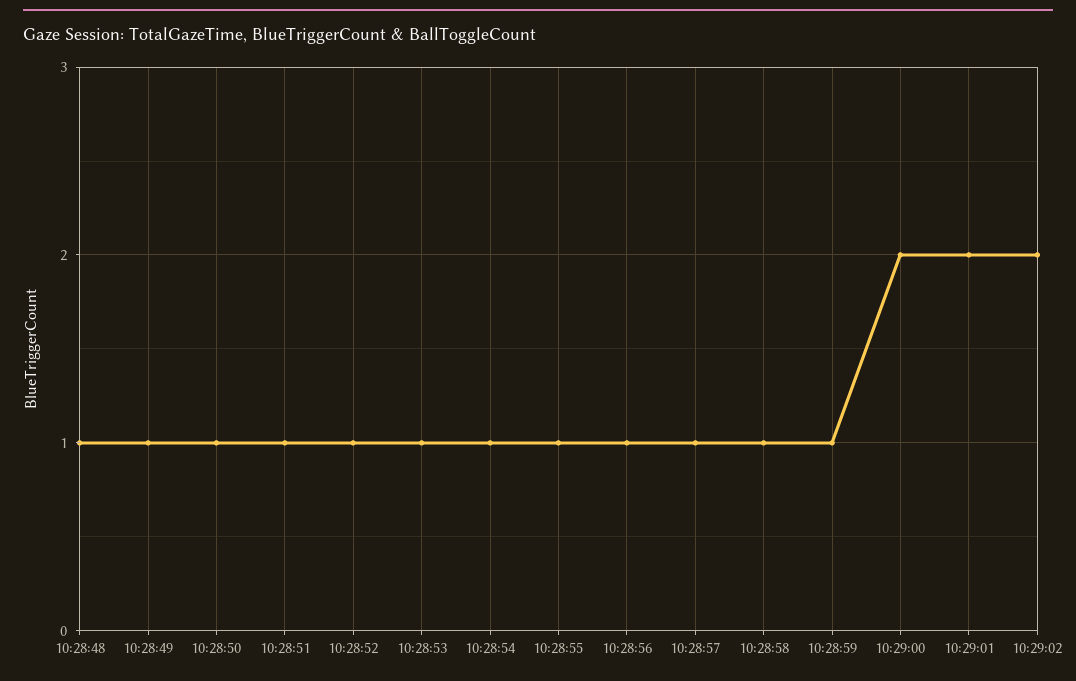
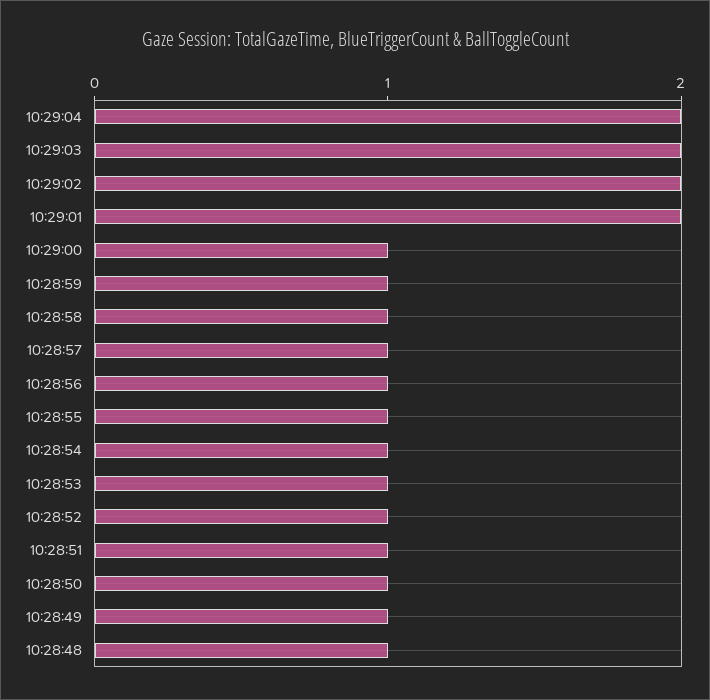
10:29:00: 2 -> 1
10:29:04: none -> 2
10:29:03: none -> 2

